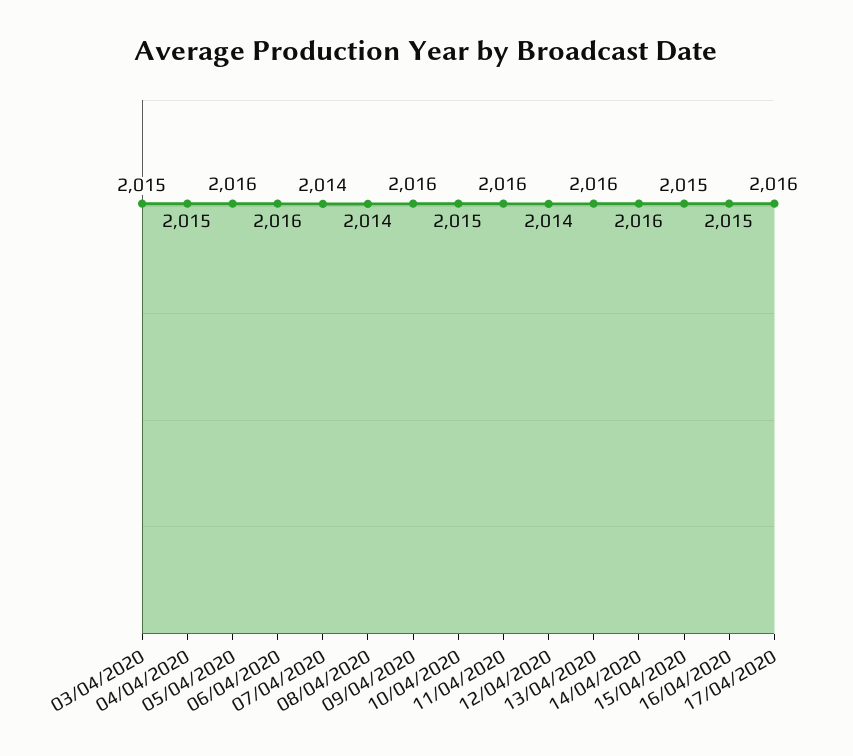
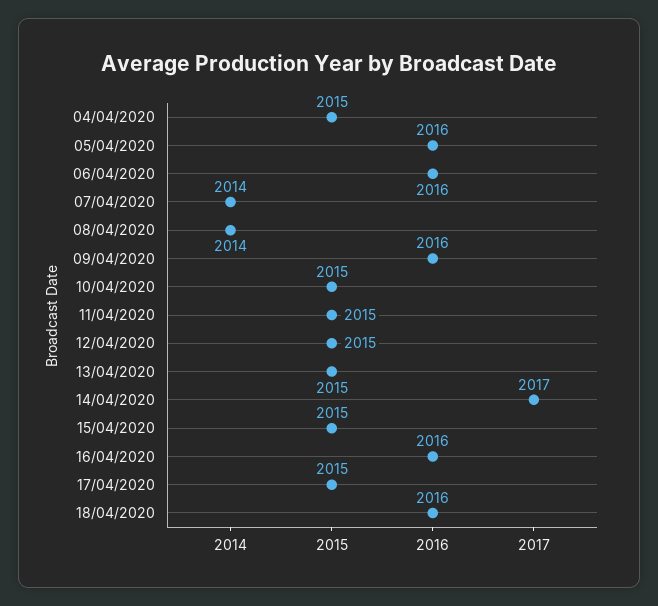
03/04/2020: 2015 -> none
11/04/2020: 2016 -> 2015
12/04/2020: 2014 -> 2015
13/04/2020: 2016 -> 2015
14/04/2020: 2016 -> 2017
16/04/2020: 2015 -> 2016
17/04/2020: 2016 -> 2015
18/04/2020: none -> 2016

